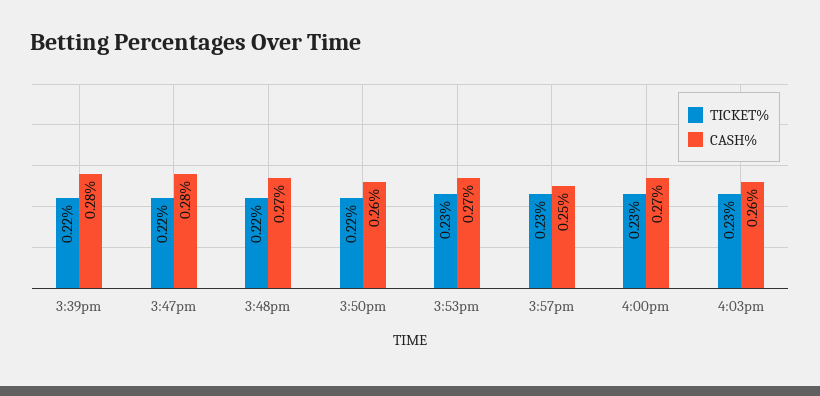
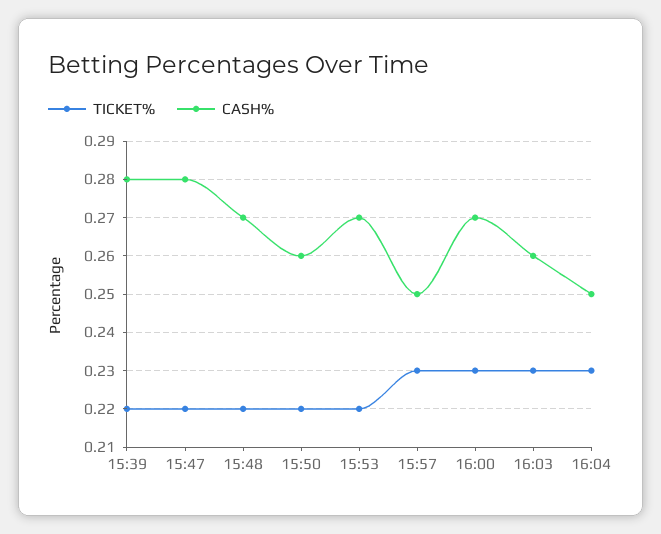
TICKET%, 3:53pm: 0.23 -> 0.22
TICKET%, 16:04: none -> 0.23
CASH%, 16:04: none -> 0.25

